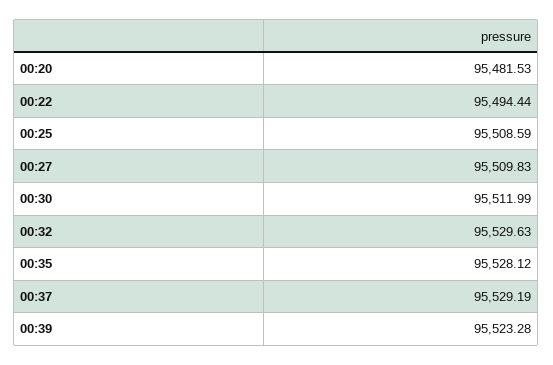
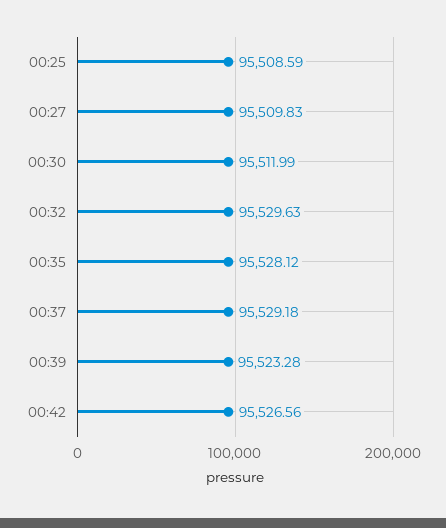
00:20: 95481.53 -> none
00:22: 95494.44 -> none
00:37: 95529.19 -> 95529.18
00:42: none -> 95526.56

